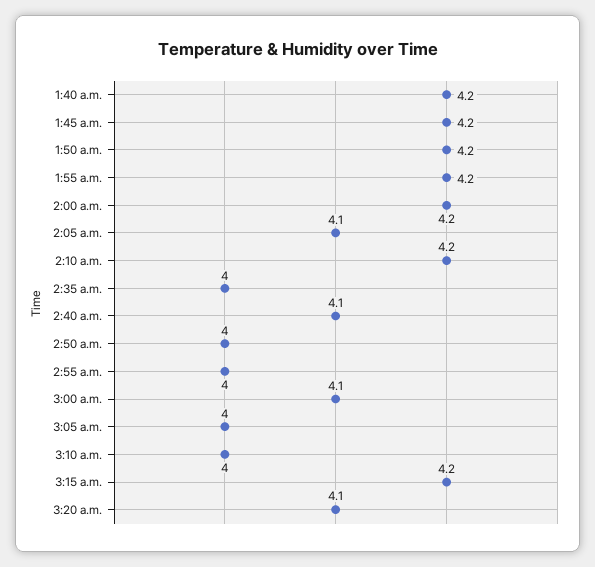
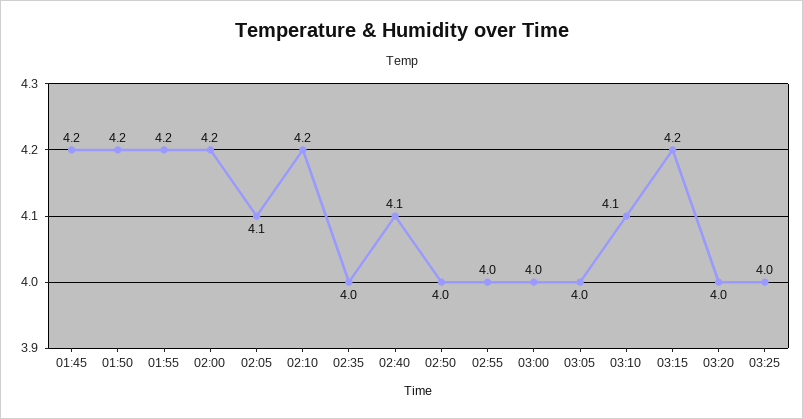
1:40 a.m.: 4.2 -> none
3:00 a.m.: 4.1 -> 4
3:10 a.m.: 4 -> 4.1
3:20 a.m.: 4.1 -> 4
03:25: none -> 4

